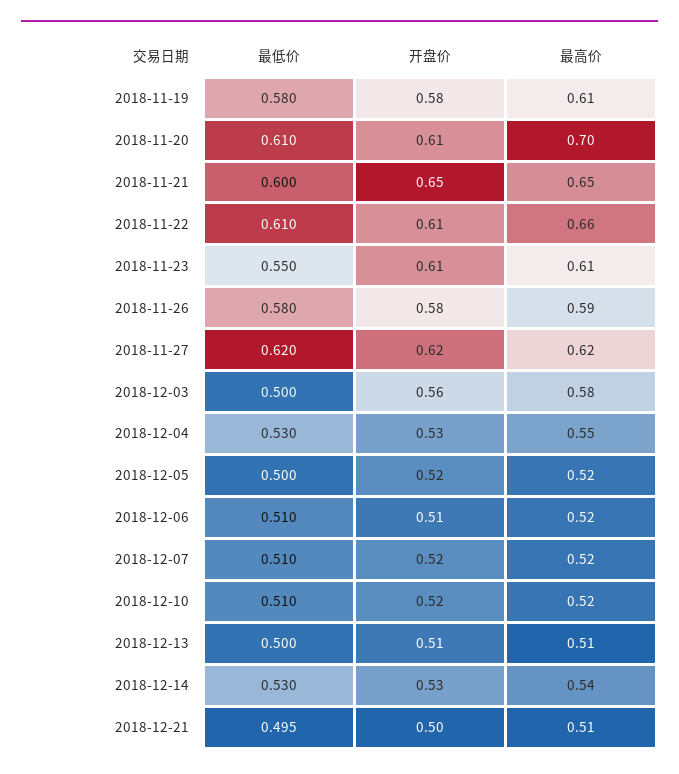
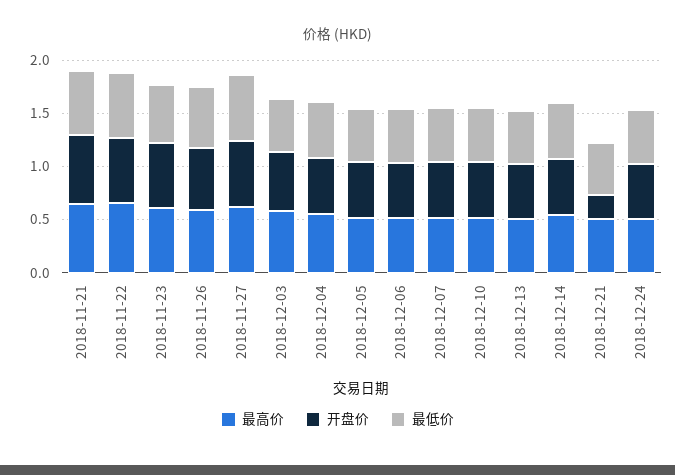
最低价, 2018-11-19: 0.58 -> none
开盘价, 2018-11-19: 0.58 -> none
最高价, 2018-11-19: 0.61 -> none
最低价, 2018-11-20: 0.61 -> none
开盘价, 2018-11-20: 0.61 -> none
最高价, 2018-11-20: 0.7 -> none
开盘价, 2018-12-21: 0.5 -> 0.2
最高价, 2018-12-24: none -> 0.5
开盘价, 2018-12-24: none -> 0.5
最低价, 2018-12-24: none -> 0.5

